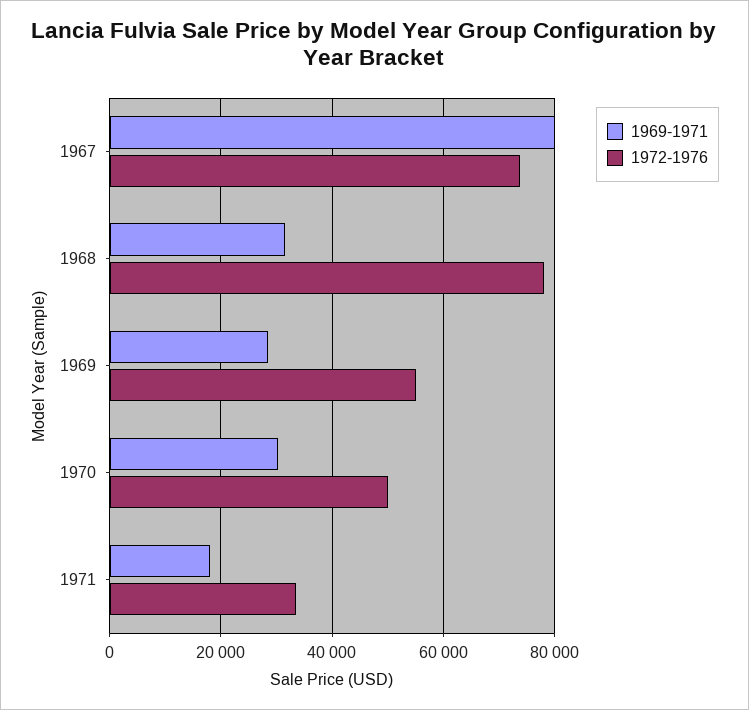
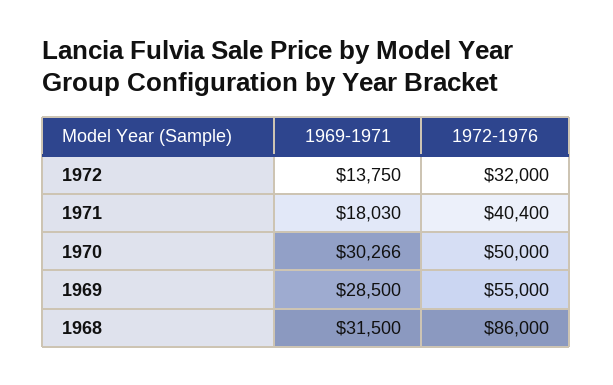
1969-1971, 1967: 80000 -> none
1972-1976, 1967: 74000 -> none
1972-1976, 1968: 78000 -> 86000
1972-1976, 1971: 34000 -> 40400
1969-1971, 1972: none -> 13750
1972-1976, 1972: none -> 32000

